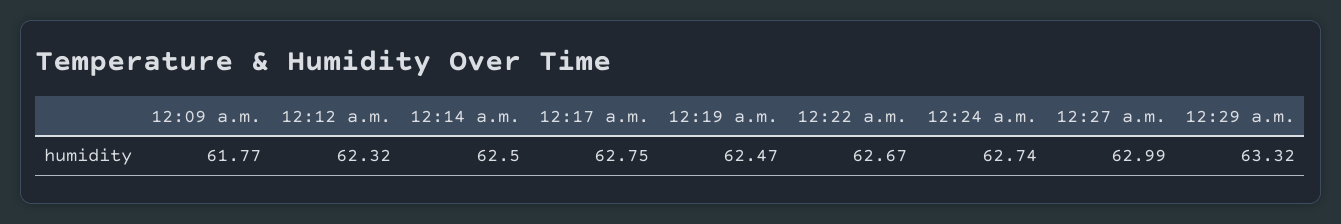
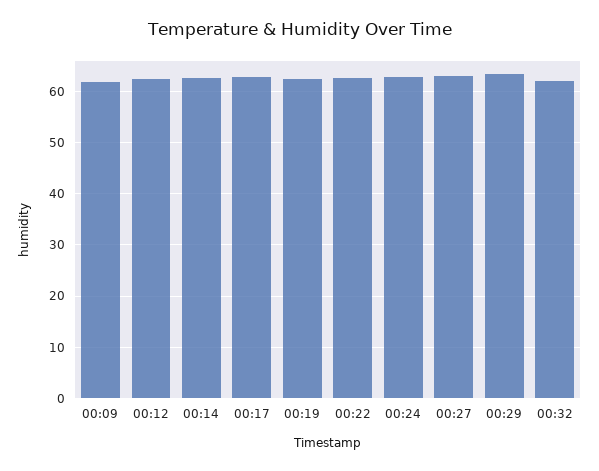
00:32: none -> 62

